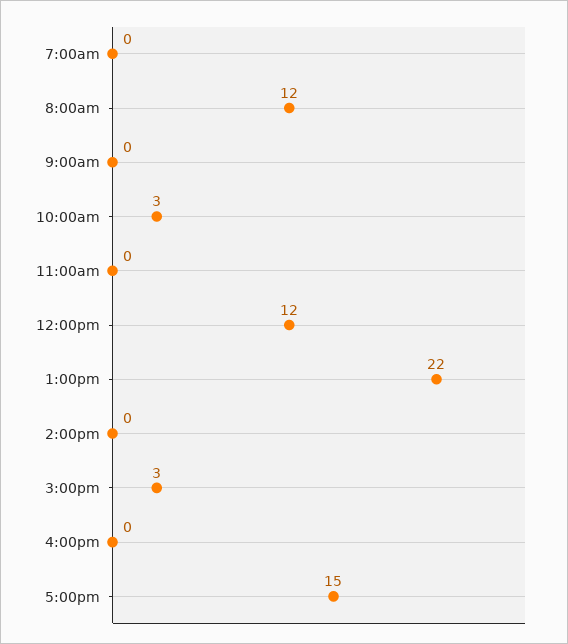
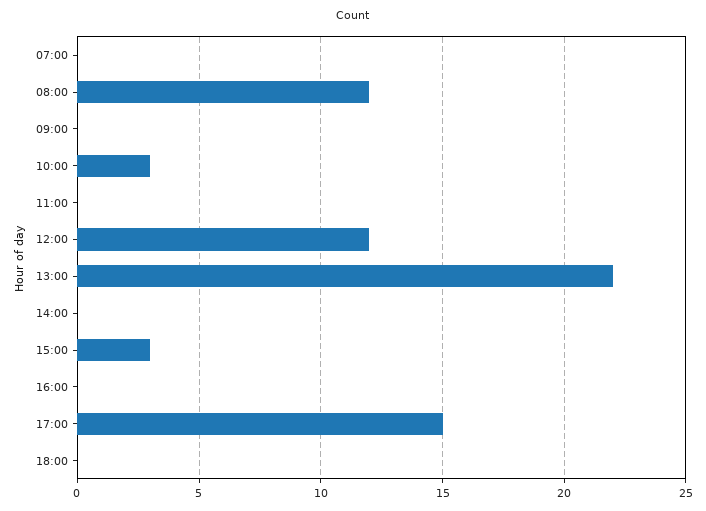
18:00: none -> 0

